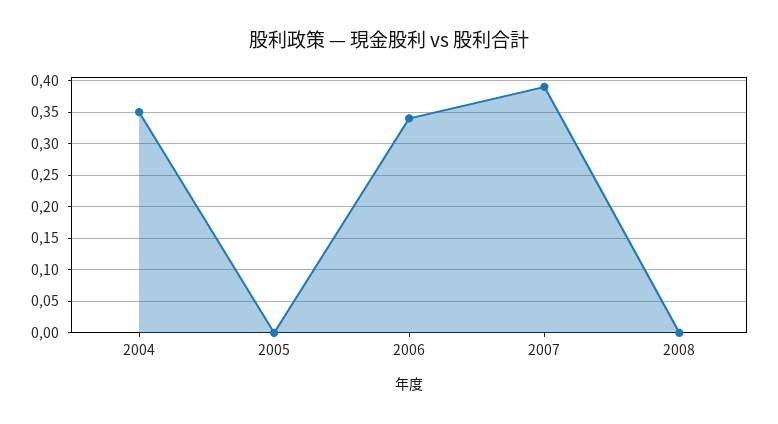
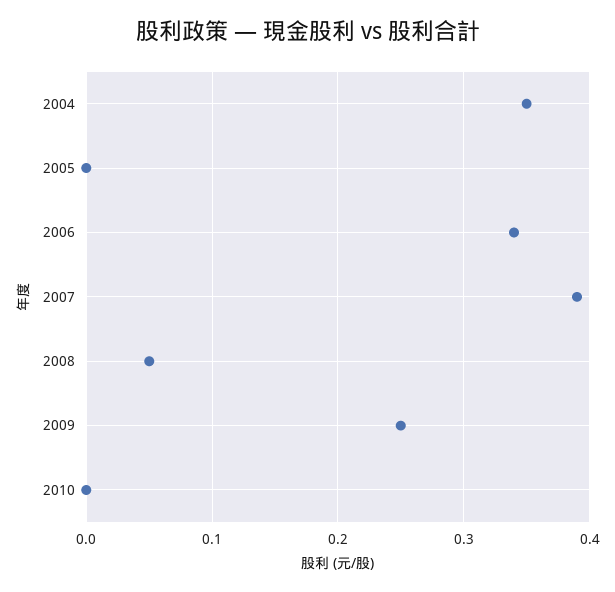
2008: 0 -> 0.05
2009: none -> 0.25
2010: none -> 0

